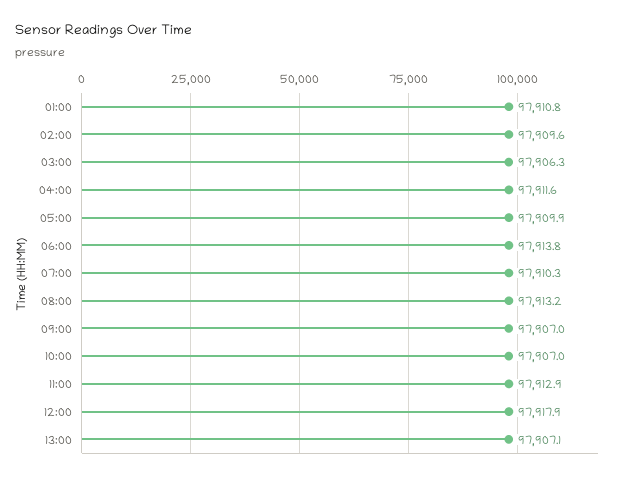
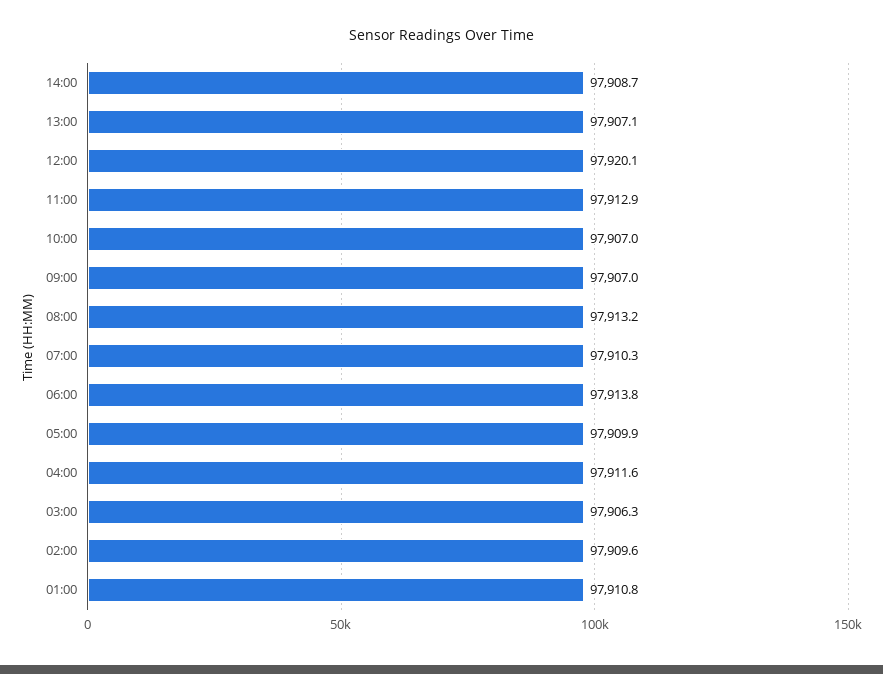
12:00: 97917.9 -> 97920.1
14:00: none -> 97908.7

